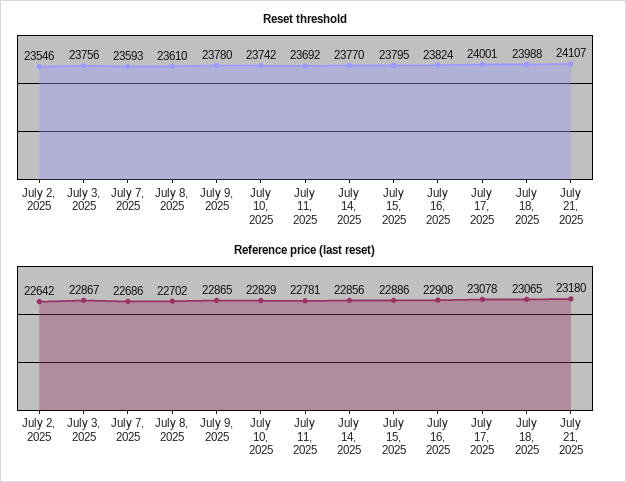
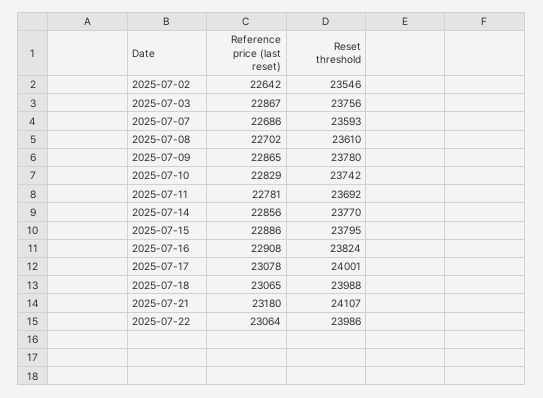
Reference price (last reset), 2025-07-22: none -> 23064
Reset threshold, 2025-07-22: none -> 23986

